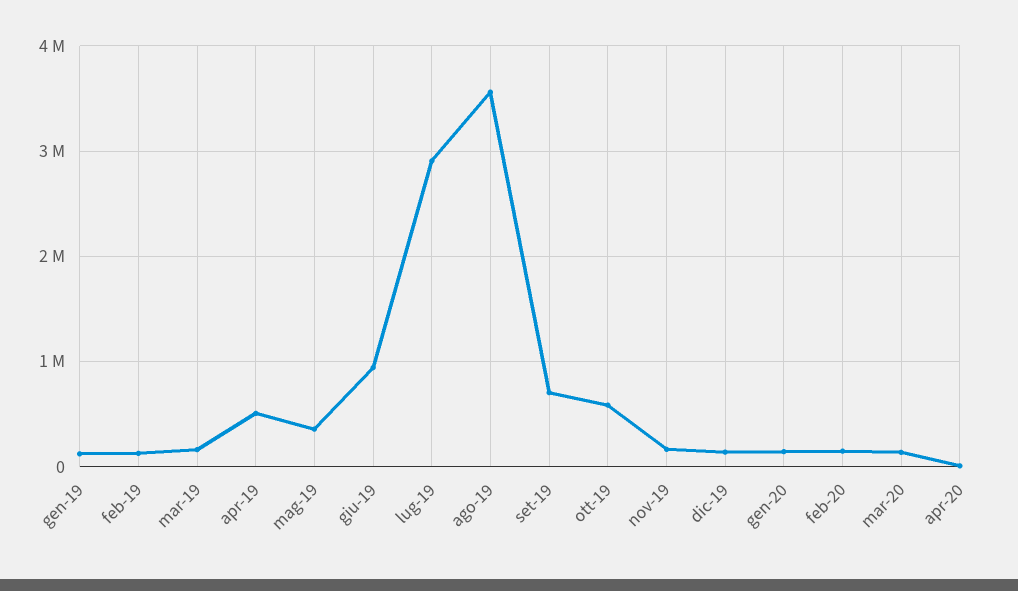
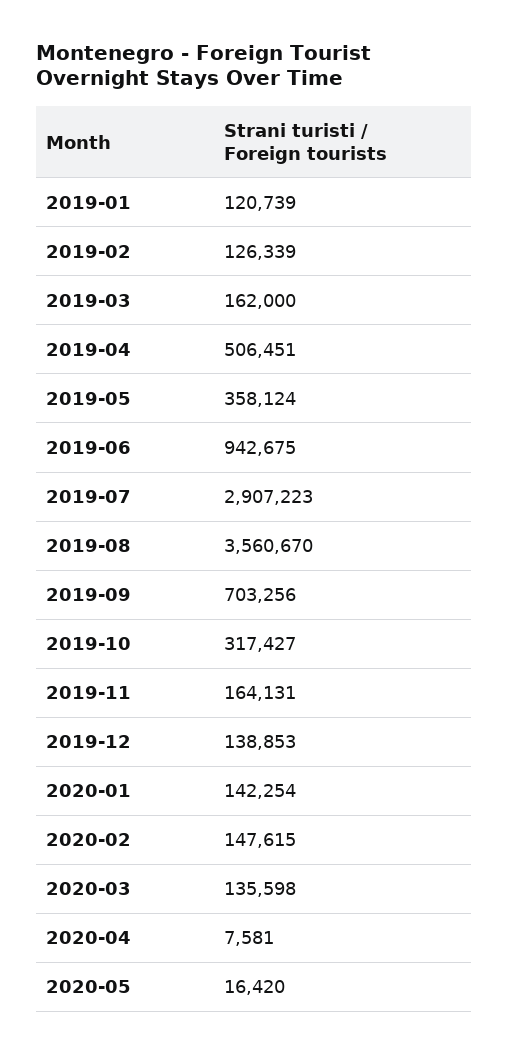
ott-19: 600000 -> 317427
2020-05: none -> 16420

